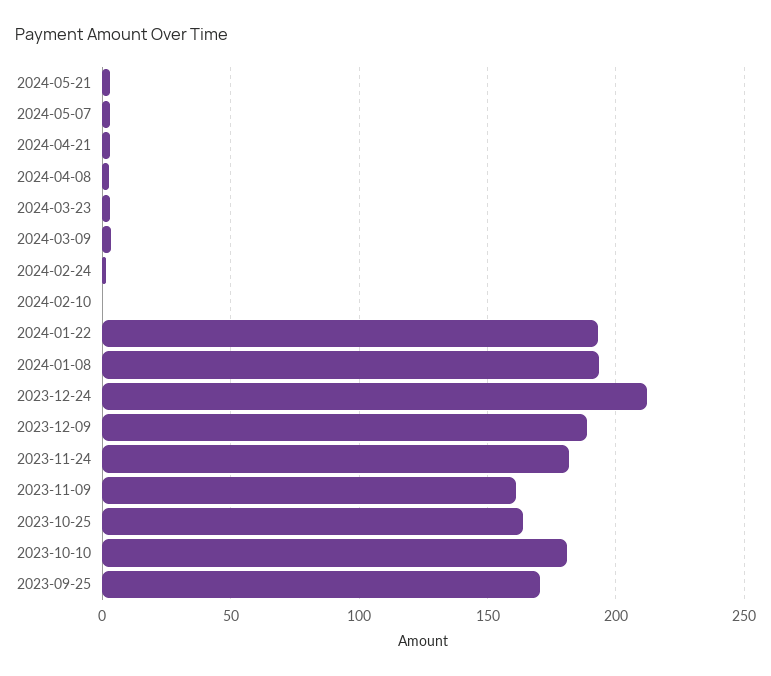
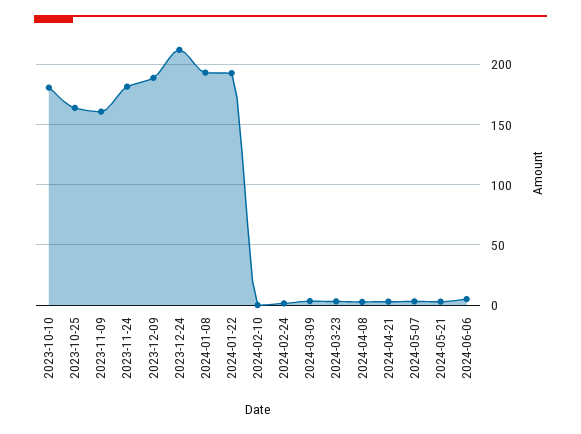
2023-09-25: 170 -> none
2024-06-06: none -> 5

